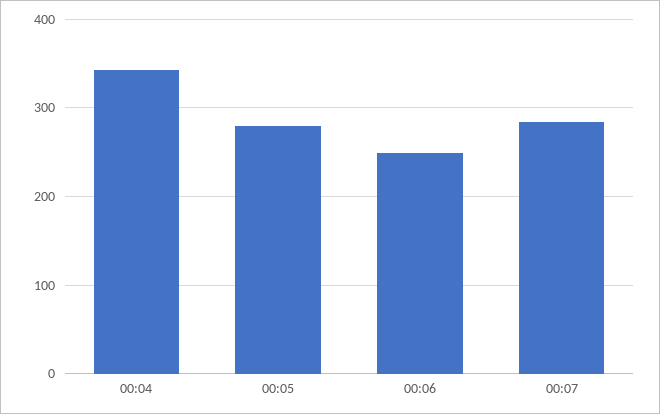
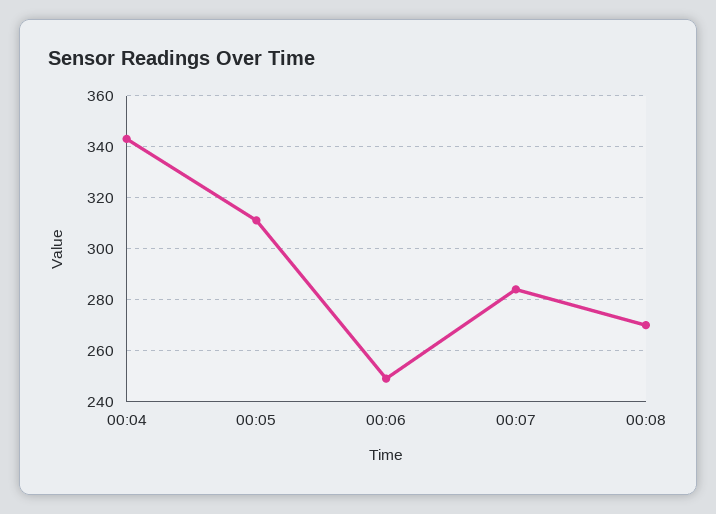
00:05: 280 -> 310
00:08: none -> 270

